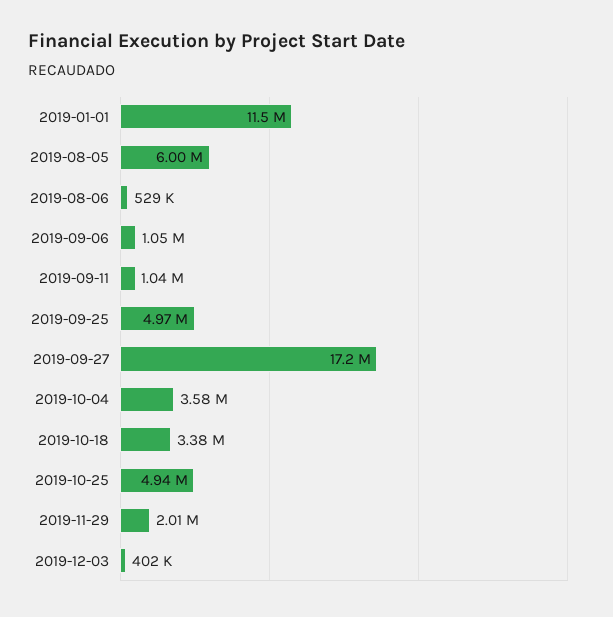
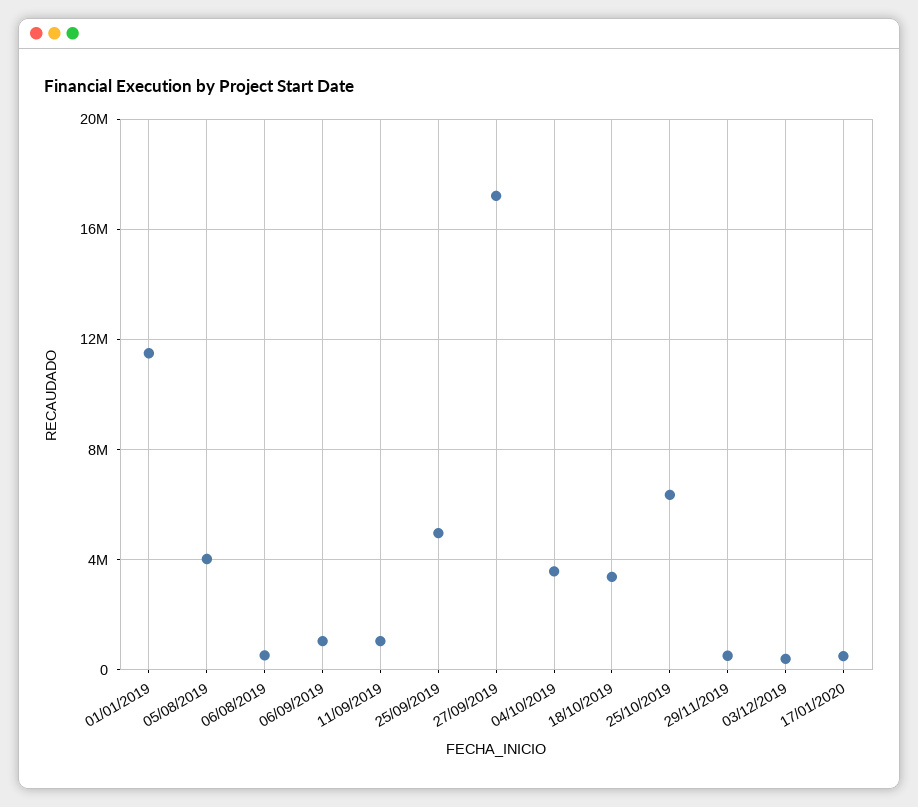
2019-08-05: 6000000 -> 4000000
2019-10-25: 4940000 -> 6500000
2019-11-29: 2010000 -> 500000
17/01/2020: none -> 500000

